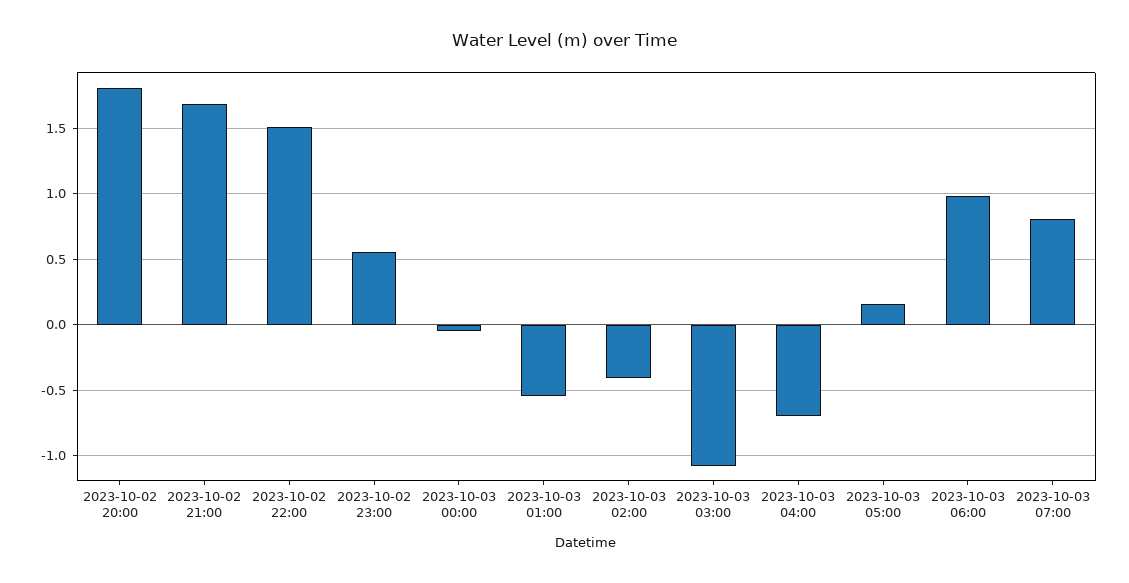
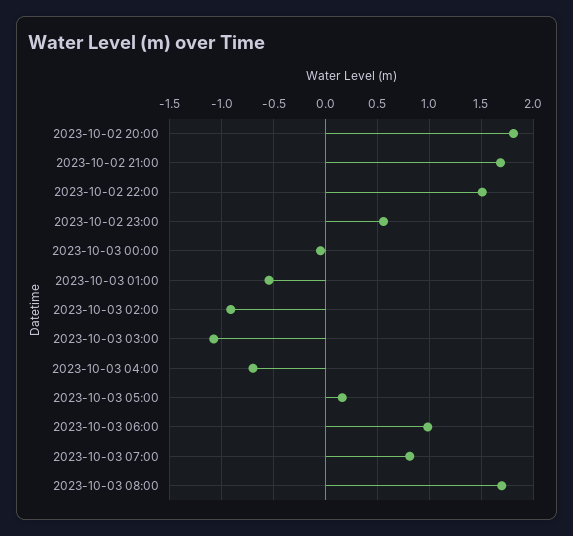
2023-10-03 02:00: -0.4 -> -0.9
2023-10-03 08:00: none -> 1.7

